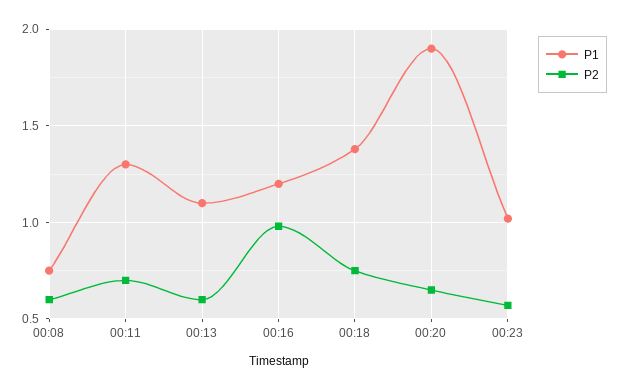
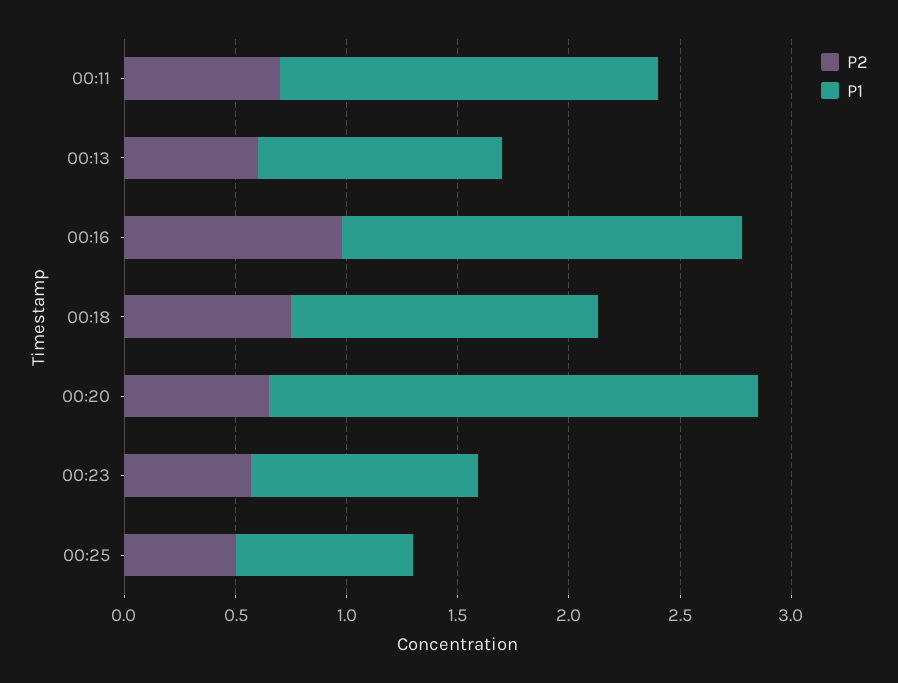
P1, 00:08: 0.75 -> none
P2, 00:08: 0.6 -> none
P1, 00:11: 1.3 -> 1.7
P1, 00:16: 1.2 -> 1.8
P1, 00:20: 1.9 -> 2.2
P2, 00:25: none -> 0.5
P1, 00:25: none -> 0.8

